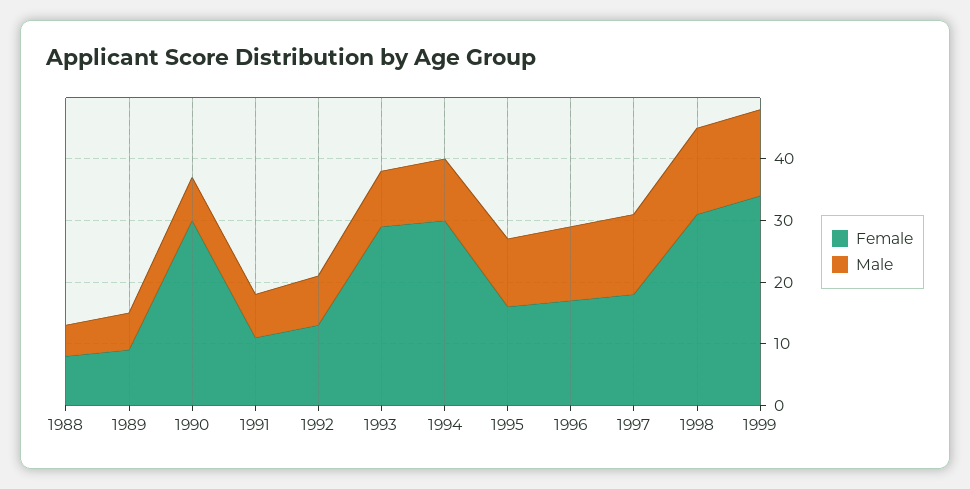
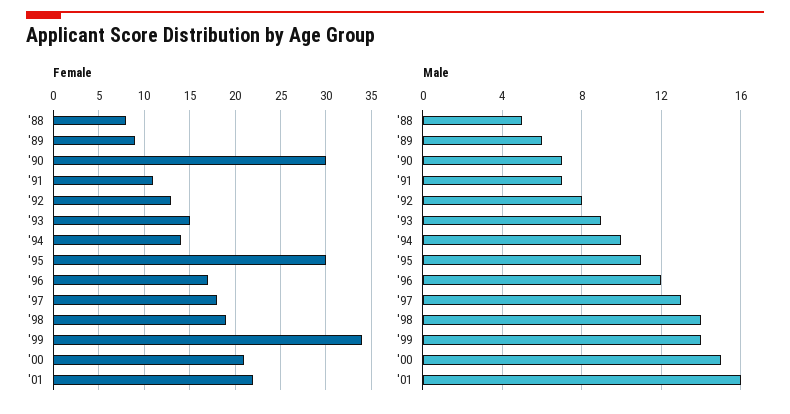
Female, 1993: 30 -> 15
Female, 1994: 30 -> 14
Female, 1995: 15 -> 30
Female, 1998: 30 -> 19
Female, '00: none -> 21
Female, '01: none -> 22
Male, '00: none -> 15
Male, '01: none -> 16

